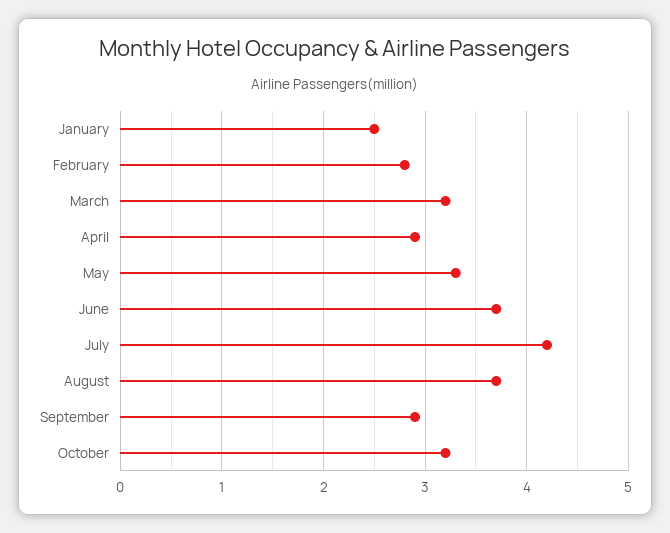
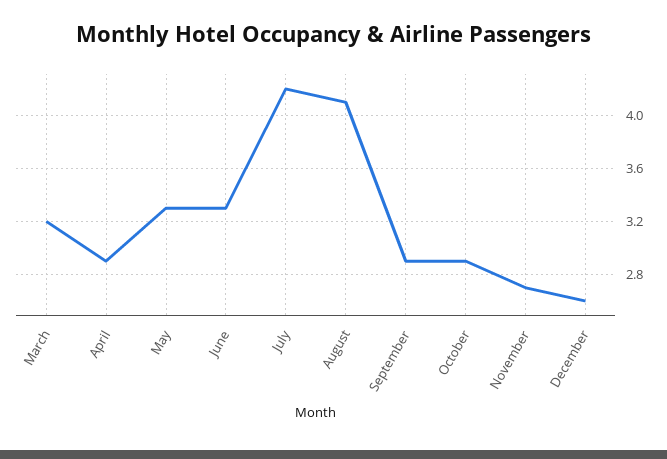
January: 2.5 -> none
February: 2.8 -> none
June: 3.7 -> 3.3
August: 3.7 -> 4.1
October: 3.2 -> 2.9
November: none -> 2.7
December: none -> 2.6

